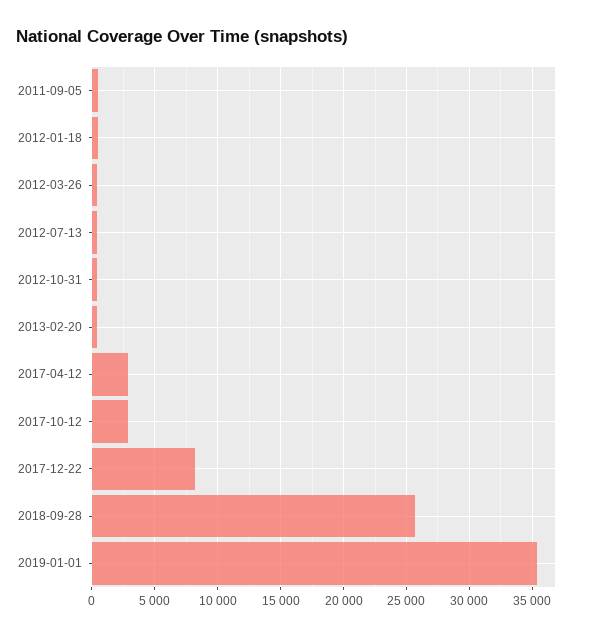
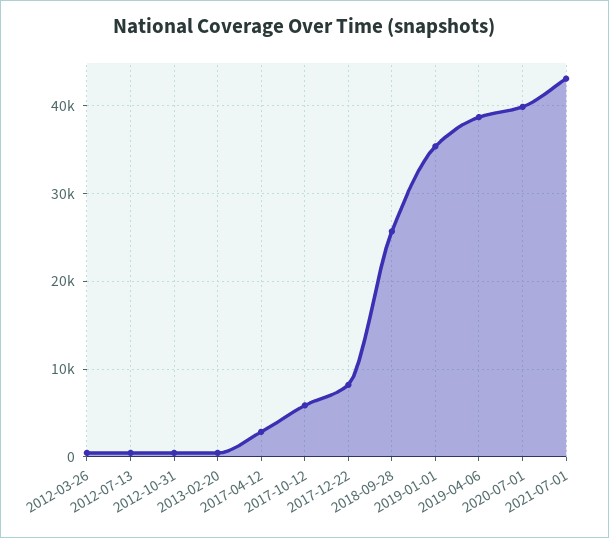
2011-09-05: 500 -> none
2012-01-18: 500 -> none
2017-10-12: 3000 -> 6000
2019-04-06: none -> 39000
2020-07-01: none -> 40000
2021-07-01: none -> 43000

